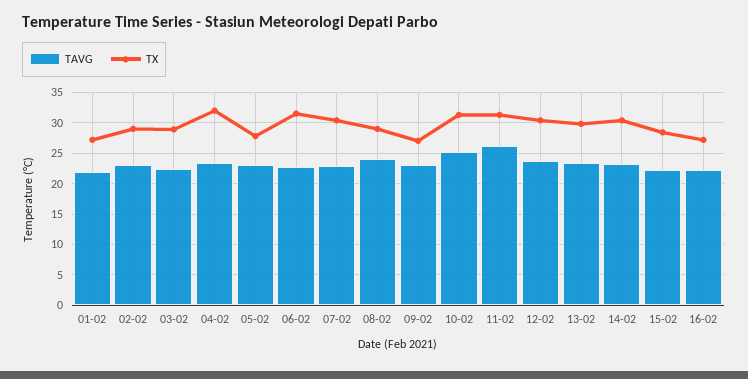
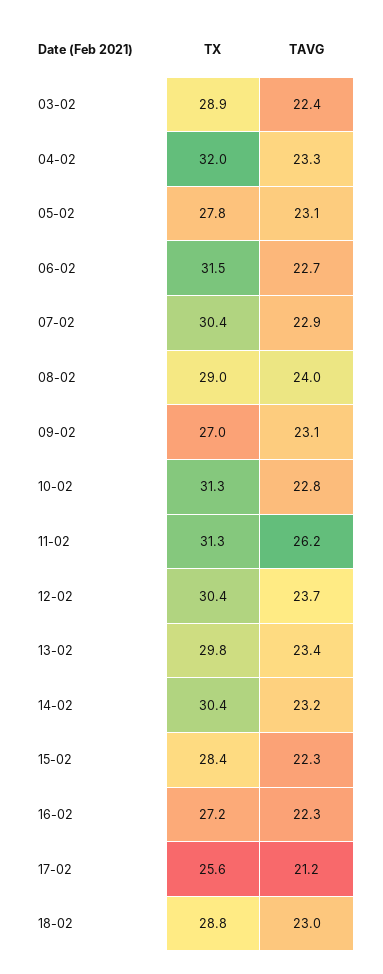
TAVG, 01-02: 22 -> none
TX, 01-02: 27 -> none
TAVG, 02-02: 23 -> none
TX, 02-02: 29 -> none
TAVG, 10-02: 25 -> 22.8
TX, 17-02: none -> 25.6
TAVG, 17-02: none -> 21.2
TX, 18-02: none -> 28.8
TAVG, 18-02: none -> 23

